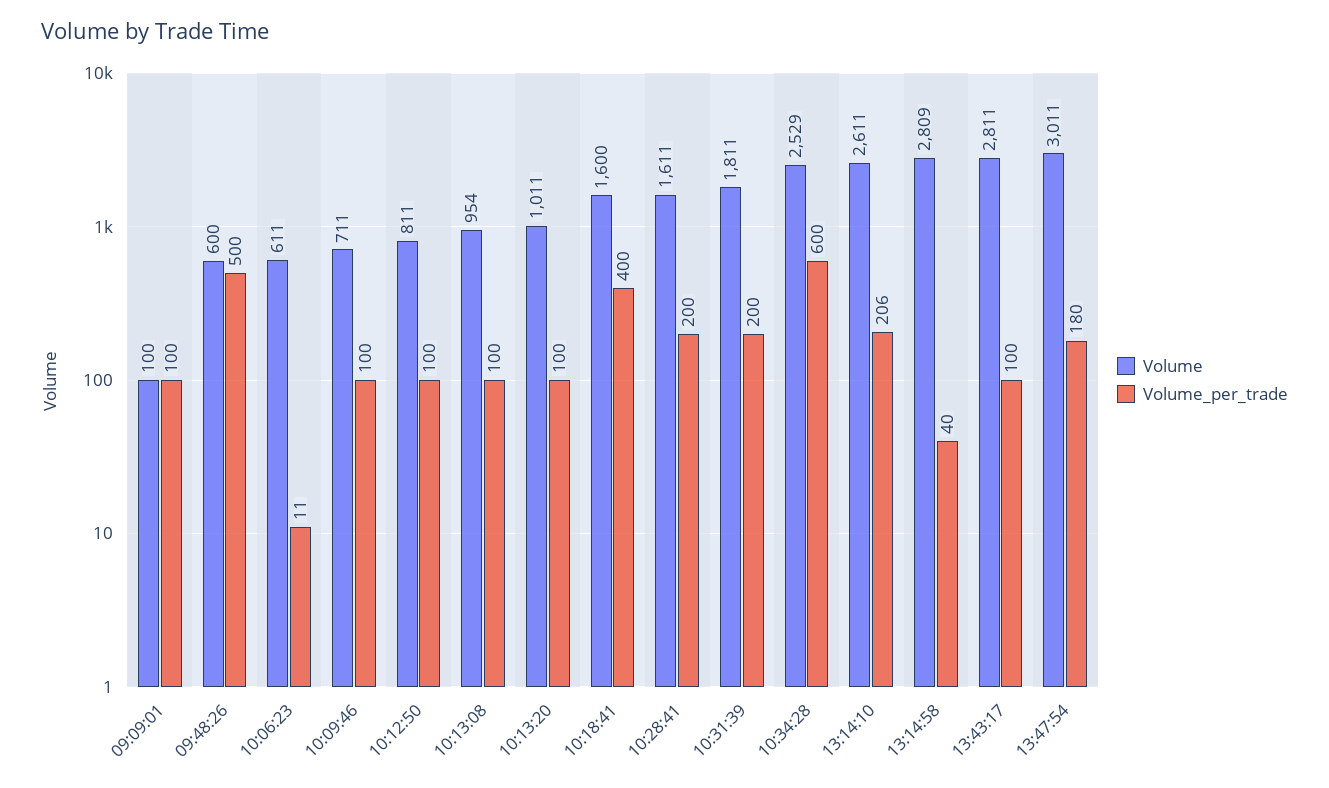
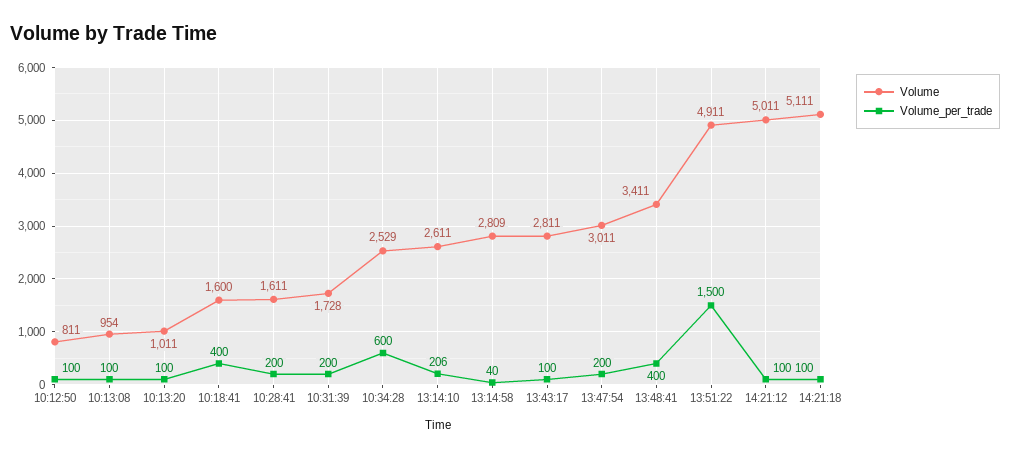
Volume, 09:09:01: 100 -> none
Volume_per_trade, 09:09:01: 100 -> none
Volume, 09:48:26: 600 -> none
Volume_per_trade, 09:48:26: 500 -> none
Volume, 10:06:23: 611 -> none
Volume_per_trade, 10:06:23: 11 -> none
Volume, 10:09:46: 711 -> none
Volume_per_trade, 10:09:46: 100 -> none
Volume, 10:31:39: 1811 -> 1728
Volume_per_trade, 13:47:54: 180 -> 200
Volume, 13:48:41: none -> 3411
Volume_per_trade, 13:48:41: none -> 400
Volume, 13:51:22: none -> 4911
Volume_per_trade, 13:51:22: none -> 1500
Volume, 14:21:12: none -> 5011
Volume_per_trade, 14:21:12: none -> 100
Volume, 14:21:18: none -> 5111
Volume_per_trade, 14:21:18: none -> 100

